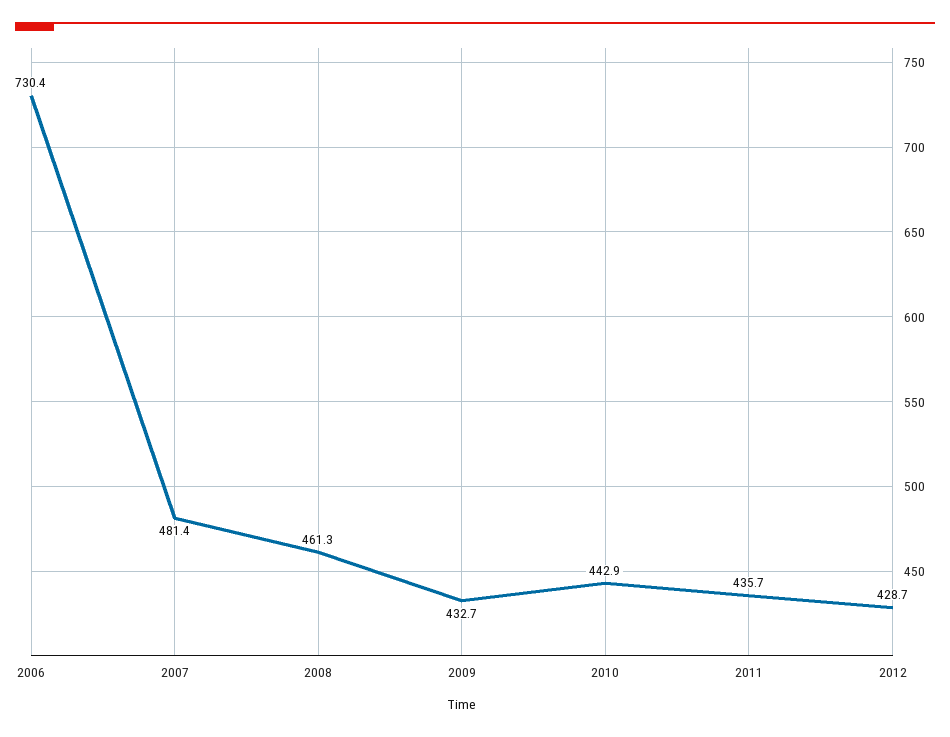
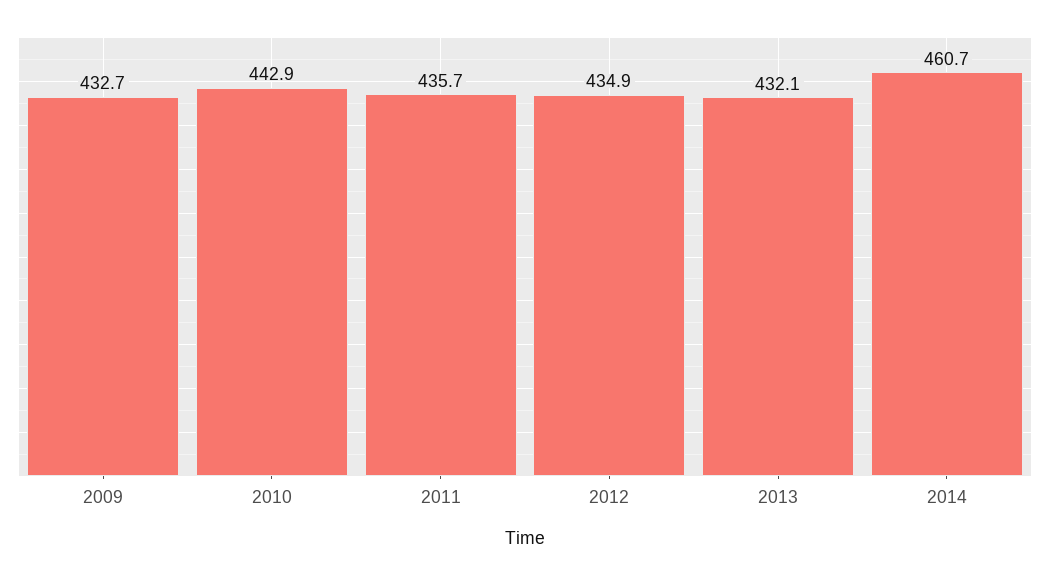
2006: 730.4 -> none
2007: 481.4 -> none
2008: 461.3 -> none
2012: 428.7 -> 434.9
2013: none -> 432.1
2014: none -> 460.7

